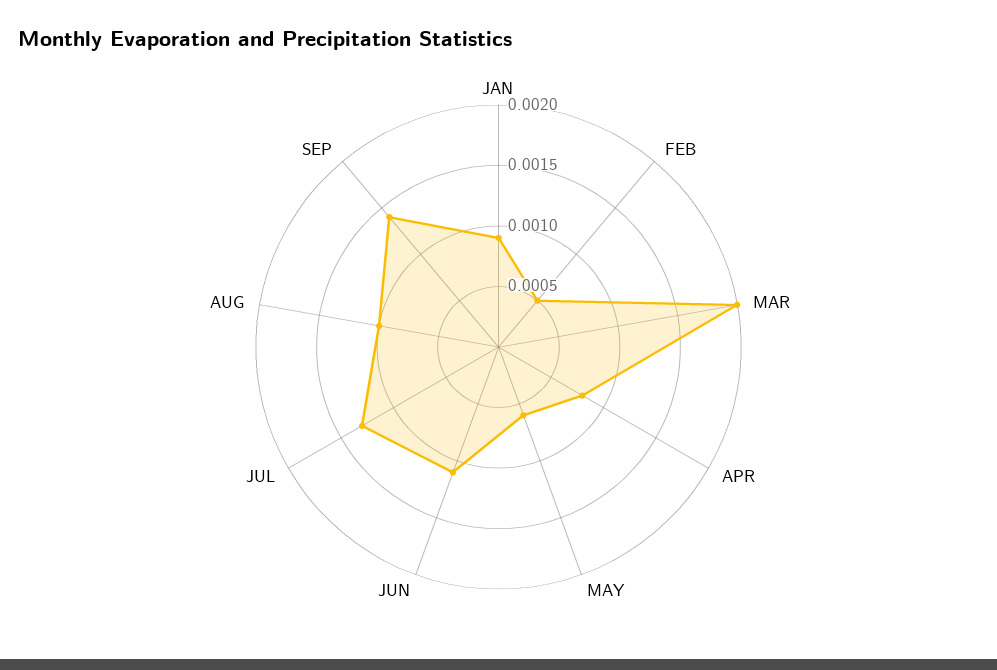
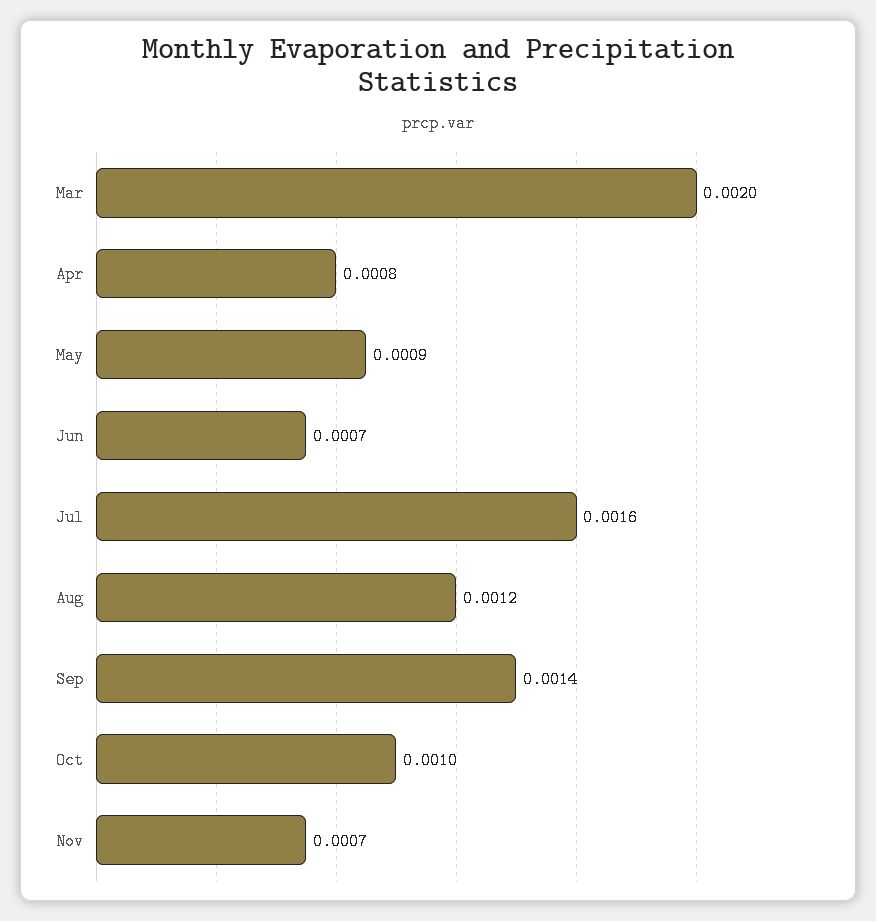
JAN: 0.0009 -> none
FEB: 0.0005 -> none
MAY: 0.0006 -> 0.0009
JUN: 0.0011 -> 0.0007
JUL: 0.0013 -> 0.0016
AUG: 0.001 -> 0.0012
Oct: none -> 0.001
Nov: none -> 0.0007

